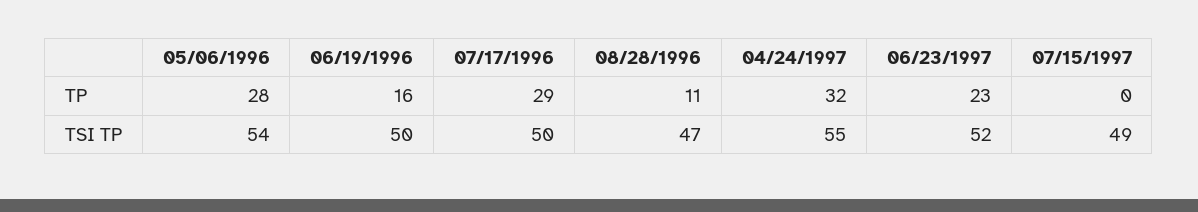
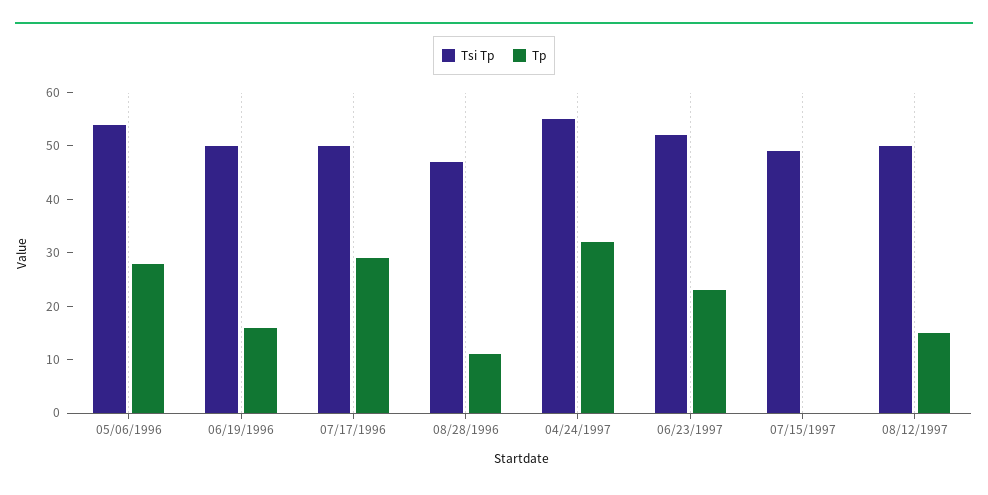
TSI TP, 08/12/1997: none -> 50
TP, 08/12/1997: none -> 15

